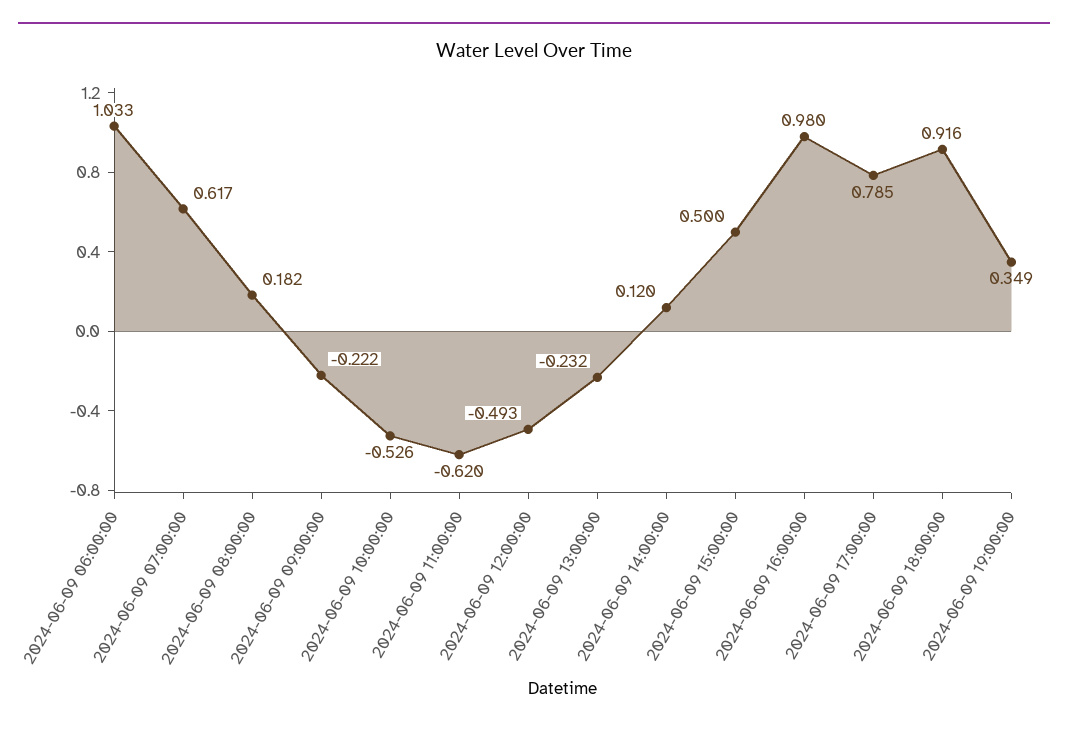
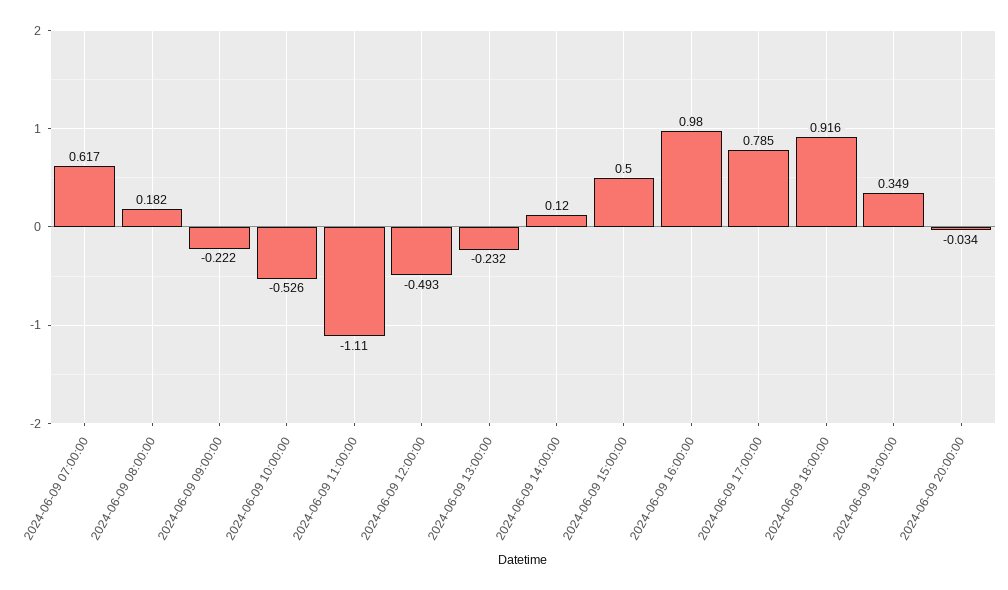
2024-06-09 06:00:00: 1.033 -> none
2024-06-09 11:00:00: -0.62 -> -1.11
2024-06-09 20:00:00: none -> -0.034

